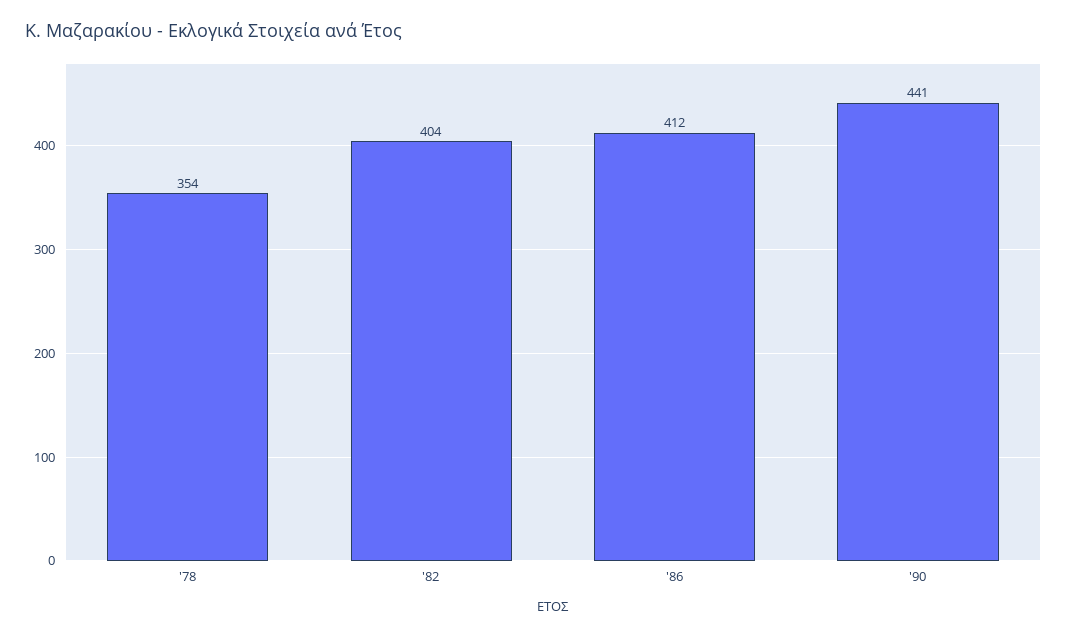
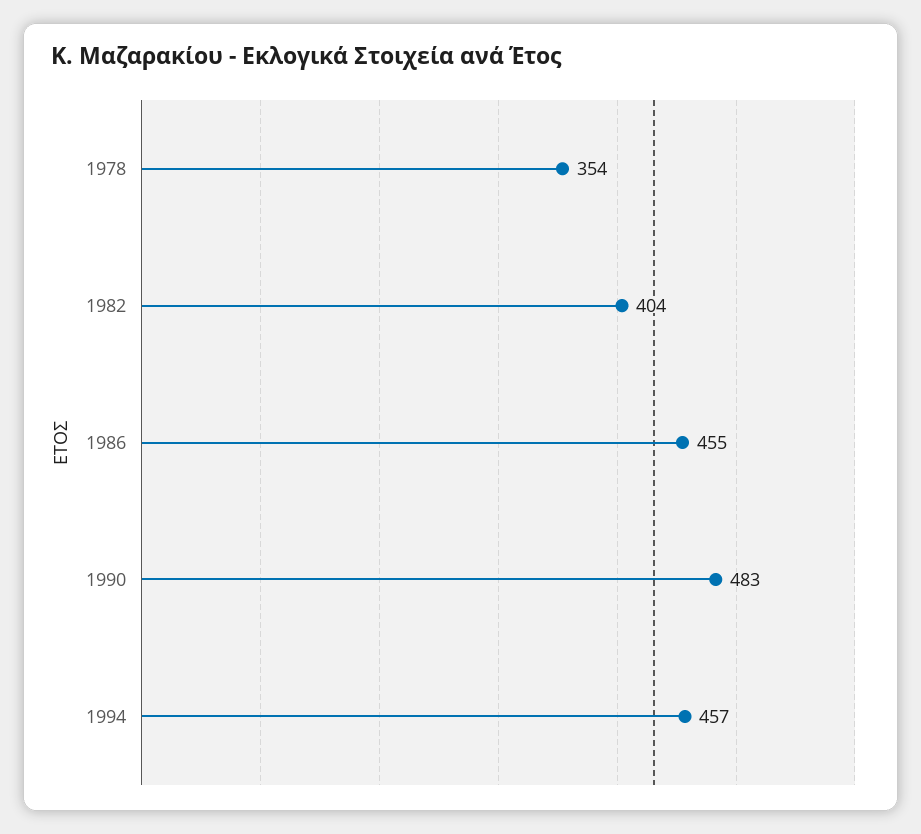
'86: 412 -> 455
'90: 441 -> 483
1994: none -> 457

